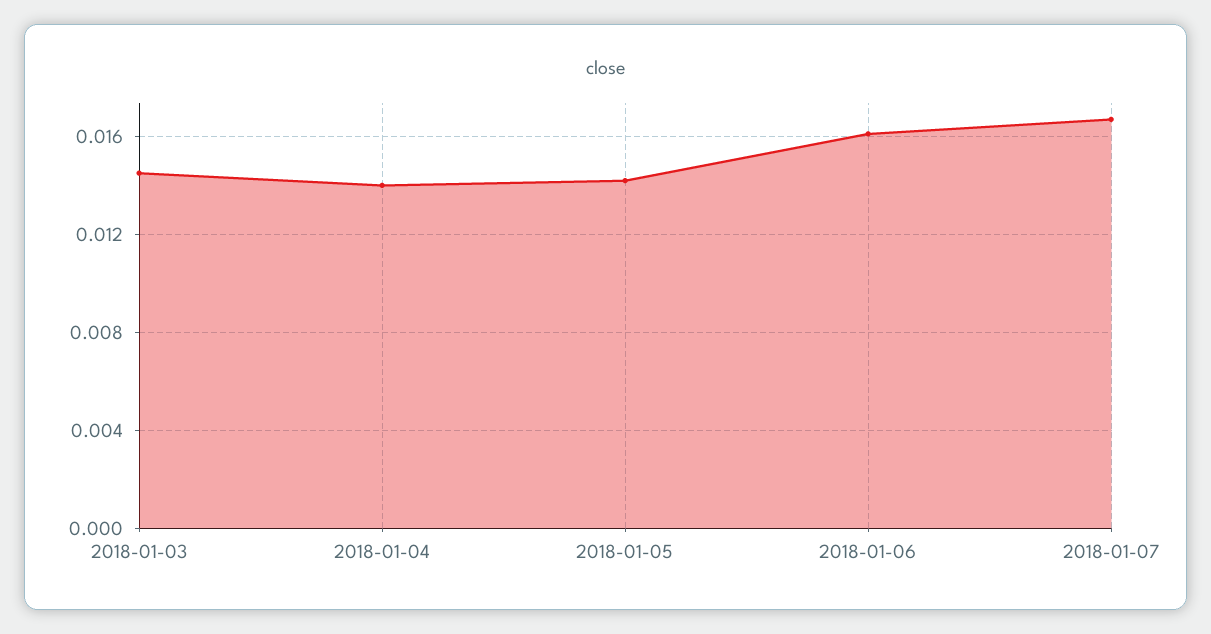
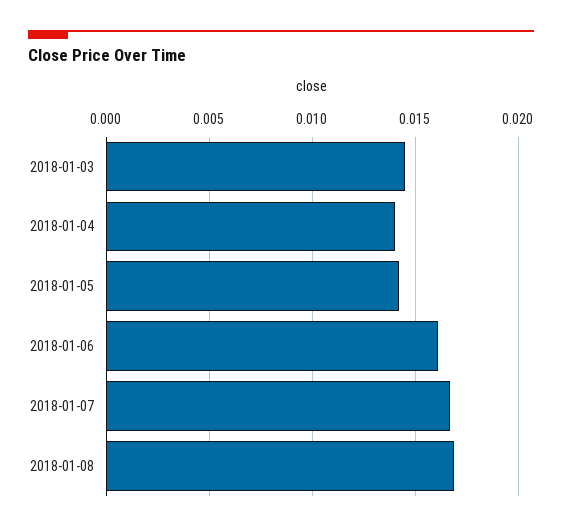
2018-01-08: none -> 0.017

